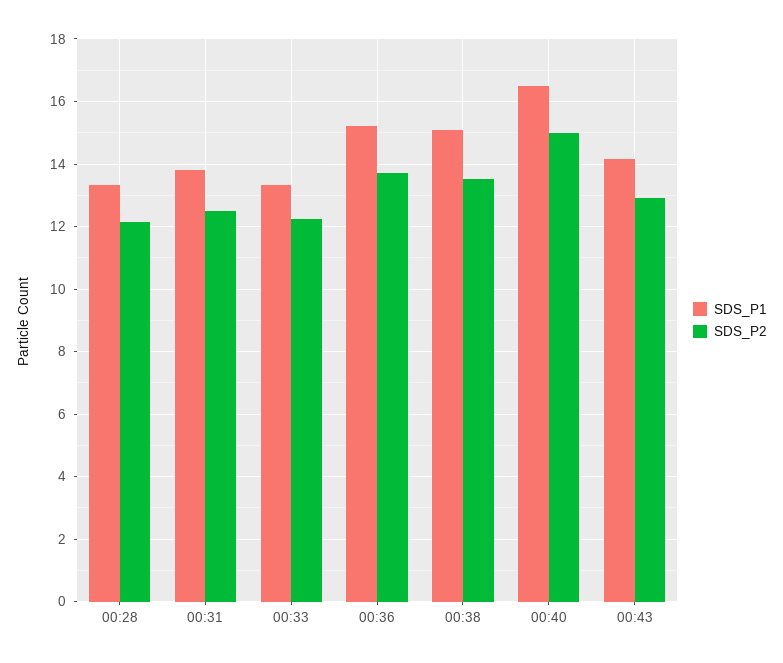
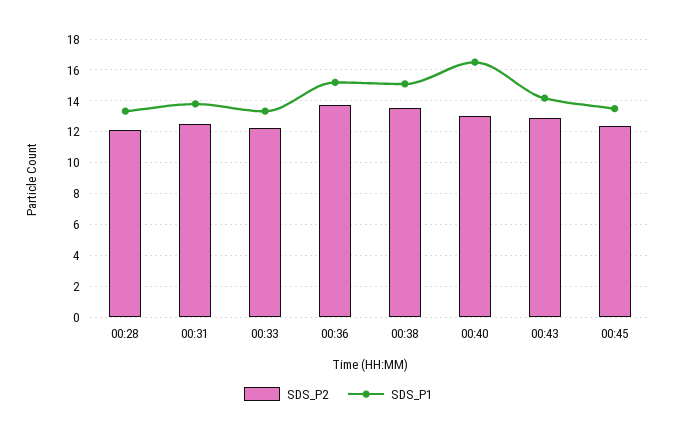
SDS_P2, 00:40: 15 -> 13
SDS_P2, 00:45: none -> 12.5
SDS_P1, 00:45: none -> 13.5

